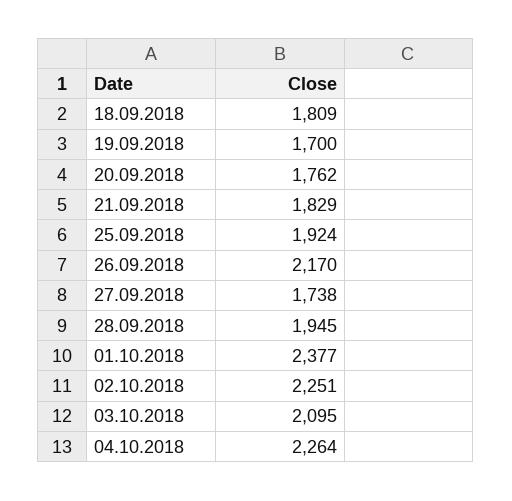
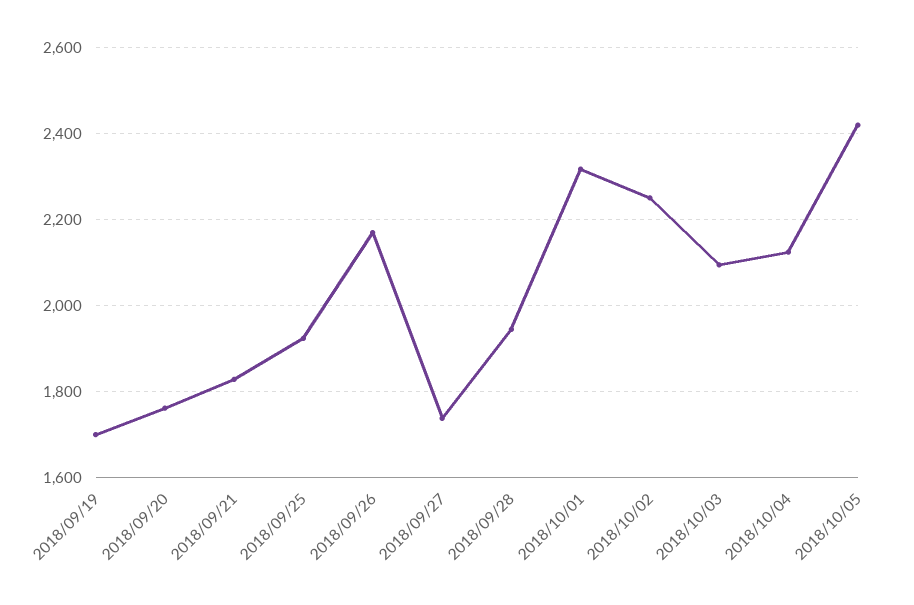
18.09.2018: 1809 -> none
01.10.2018: 2377 -> 2320
04.10.2018: 2264 -> 2120
2018/10/05: none -> 2420

